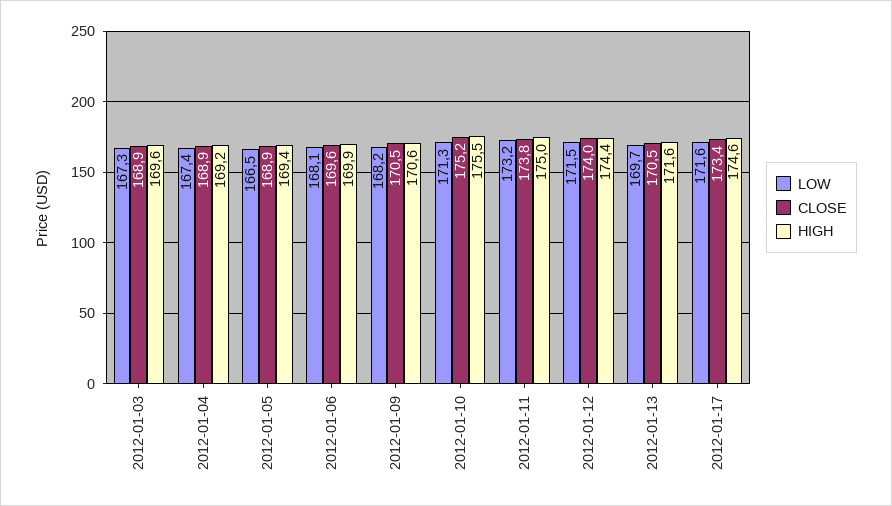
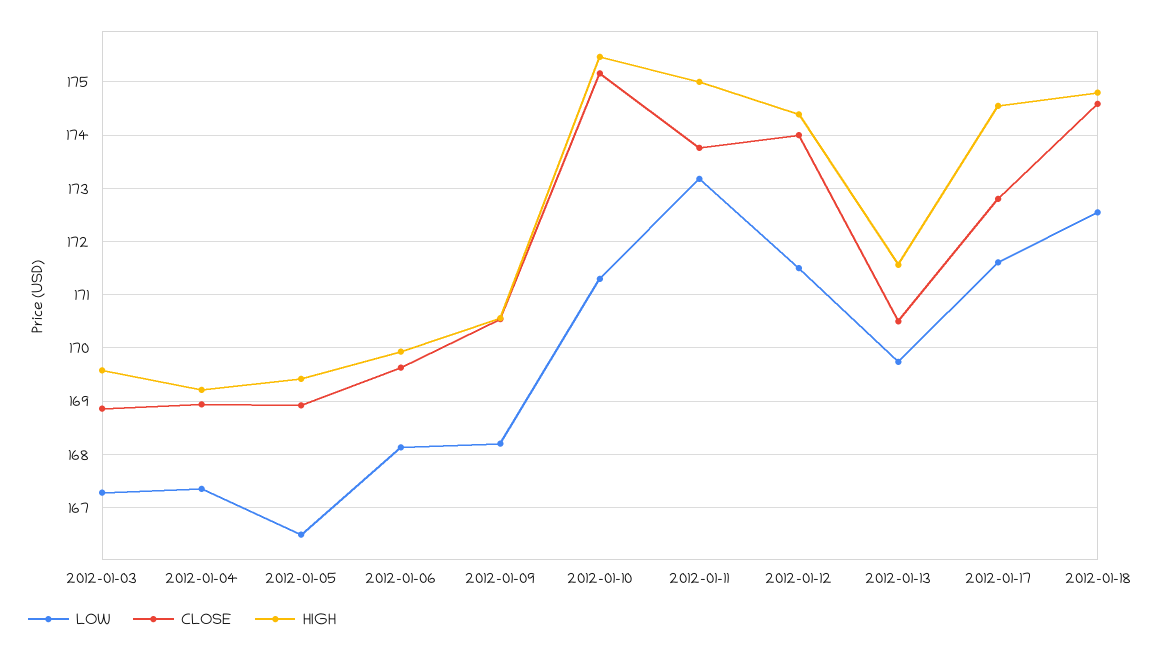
CLOSE, 2012-01-17: 173.4 -> 172.8
LOW, 2012-01-18: none -> 172.6
CLOSE, 2012-01-18: none -> 174.6
HIGH, 2012-01-18: none -> 174.8

